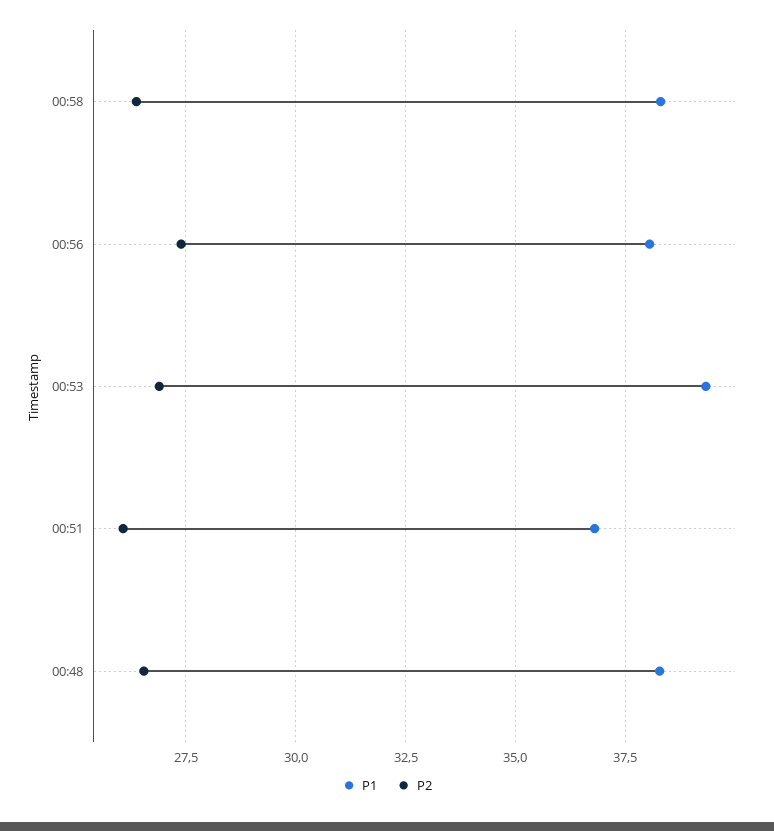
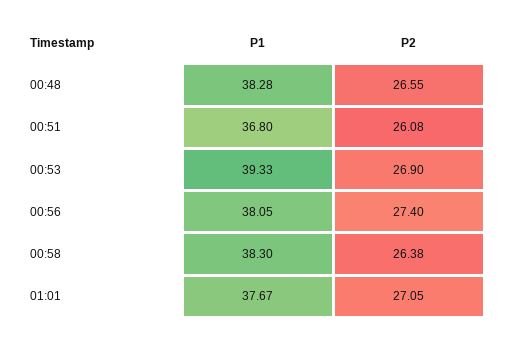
P1, 01:01: none -> 37.67
P2, 01:01: none -> 27.05

